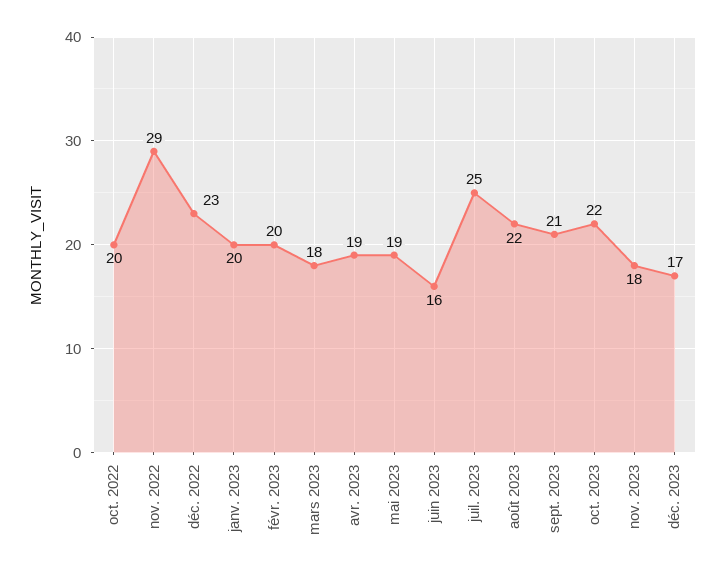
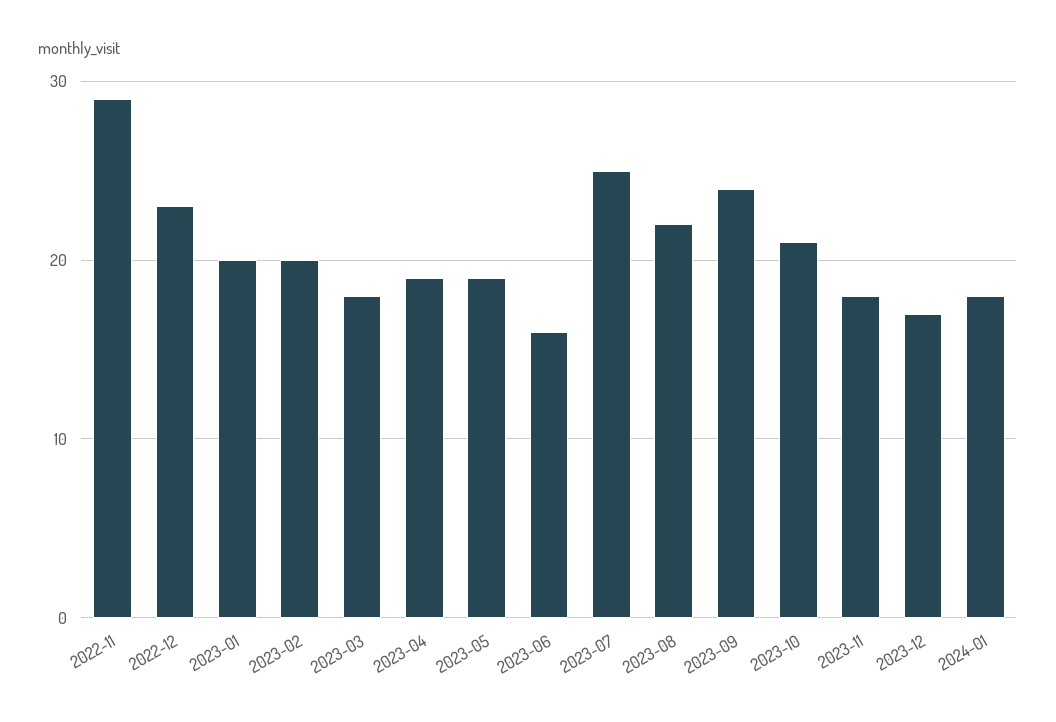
oct. 2022: 20 -> none
sept. 2023: 21 -> 24
oct. 2023: 22 -> 21
2024-01: none -> 18

